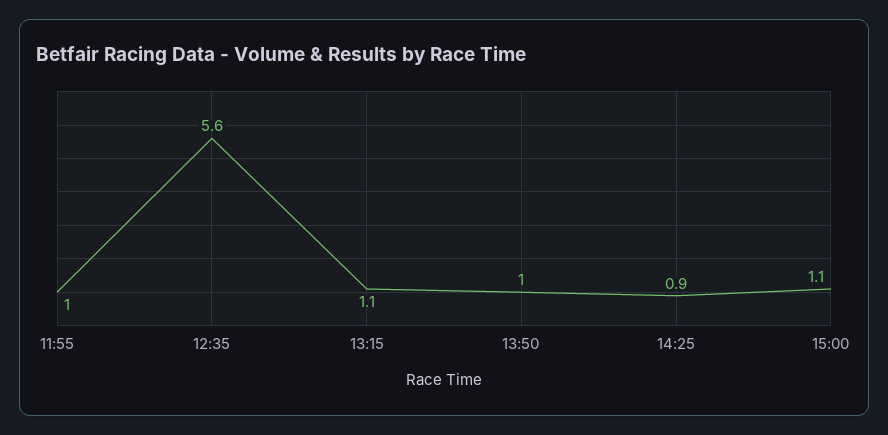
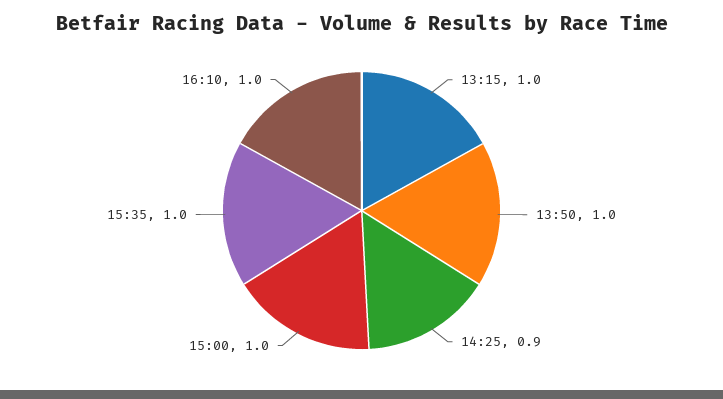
11:55: 1 -> none
12:35: 5.6 -> none
13:15: 1.1 -> 1
15:00: 1.1 -> 1
15:35: none -> 1
16:10: none -> 1

